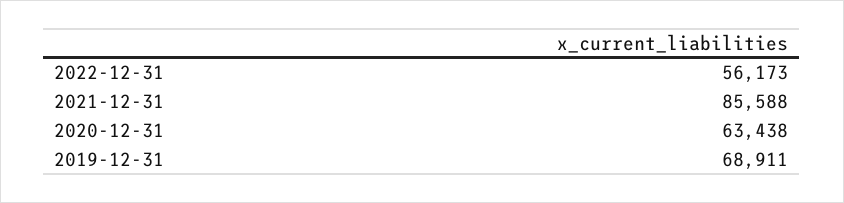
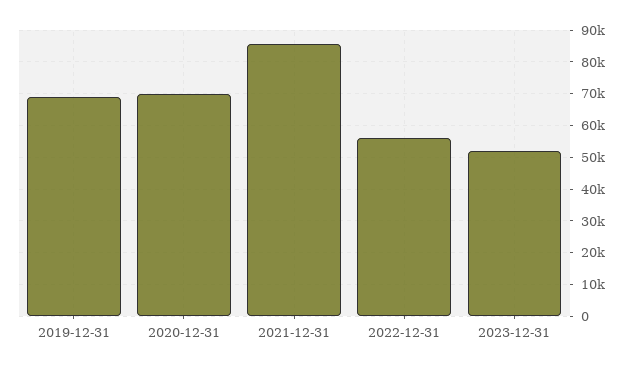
2020-12-31: 63438 -> 70000
2023-12-31: none -> 52000

